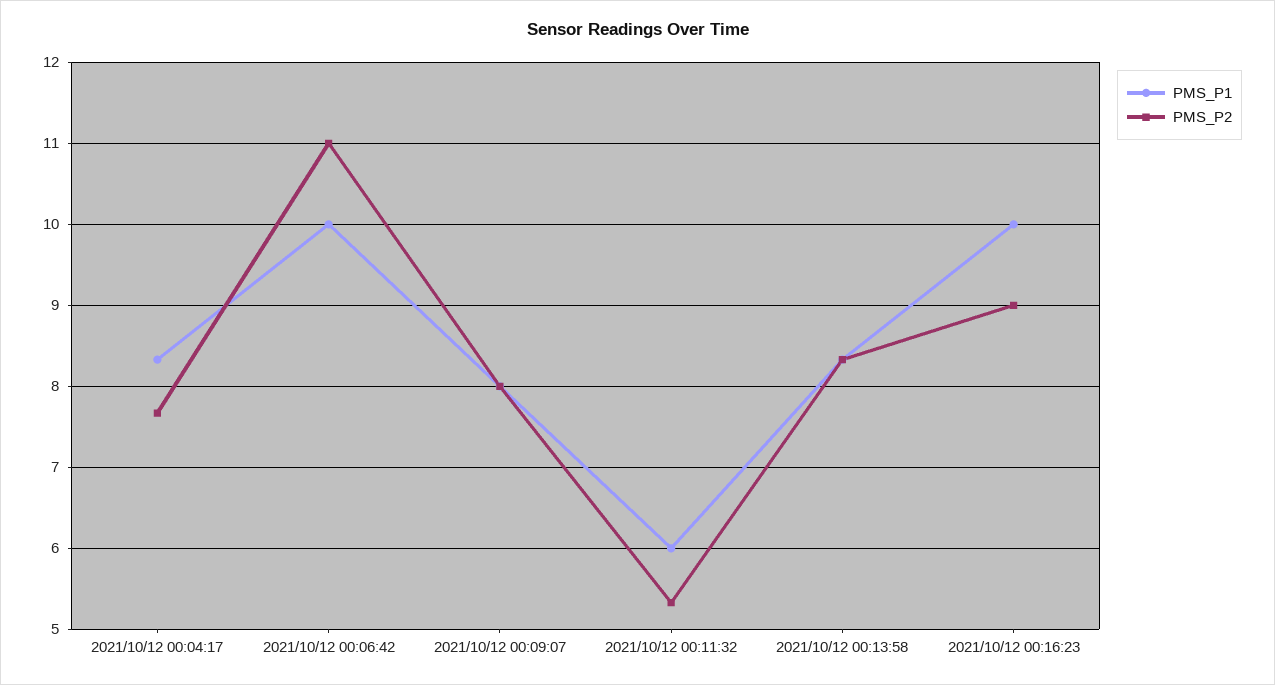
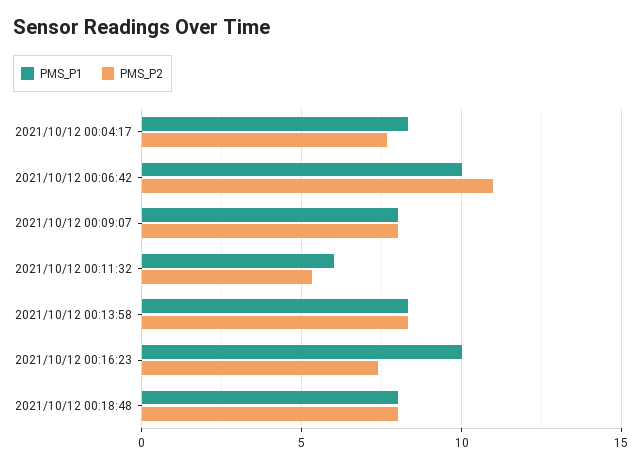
PMS_P2, 2021/10/12 00:16:23: 9 -> 7.5
PMS_P1, 2021/10/12 00:18:48: none -> 8
PMS_P2, 2021/10/12 00:18:48: none -> 8

